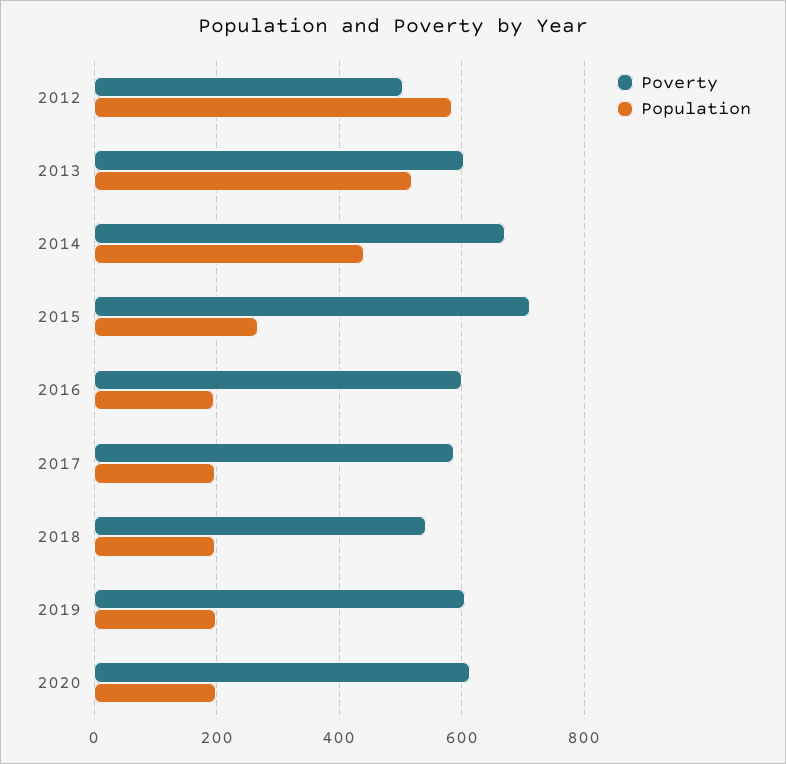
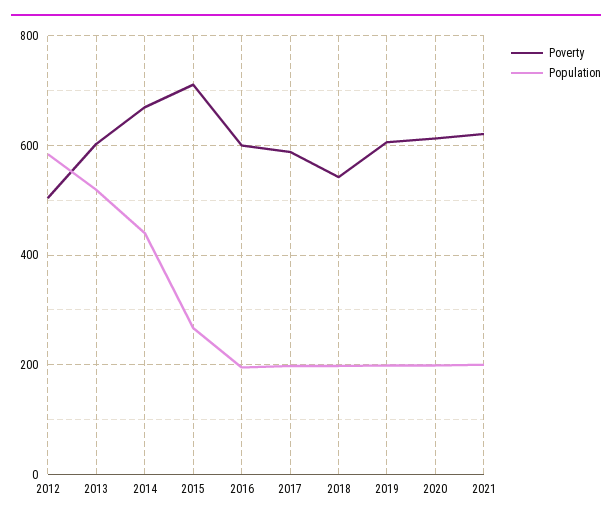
Poverty, 2021: none -> 620
Population, 2021: none -> 200

